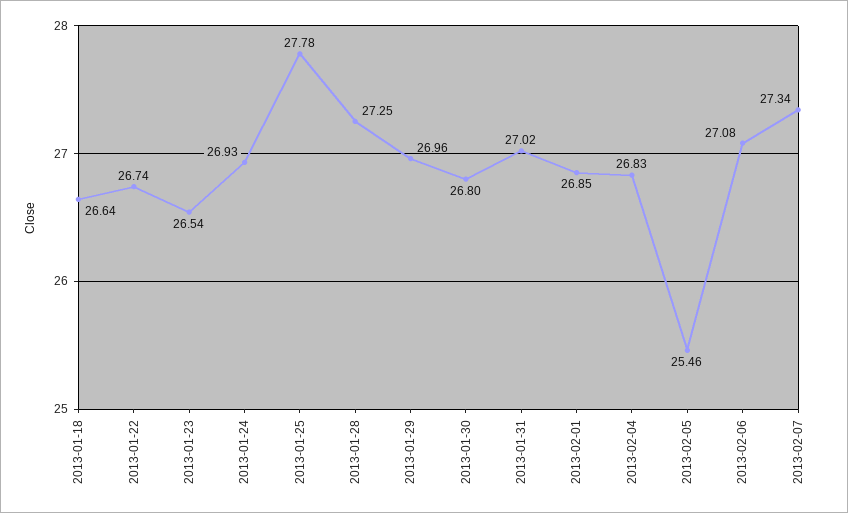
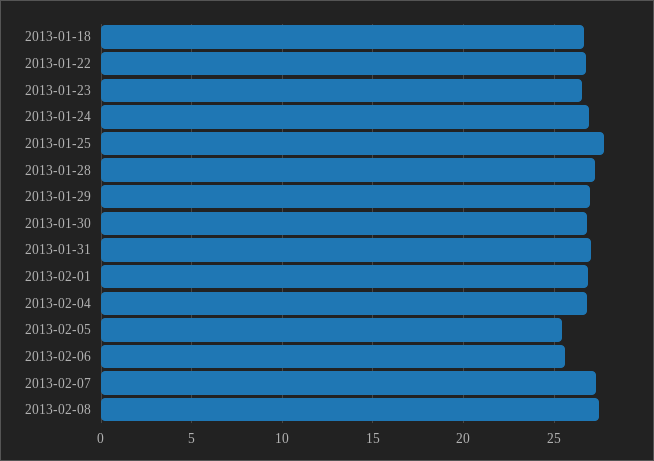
2013-02-06: 27.08 -> 25.5
2013-02-08: none -> 27.5

